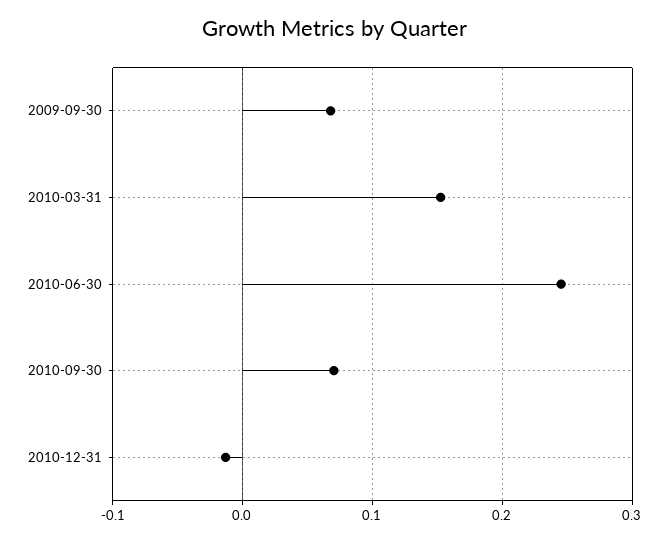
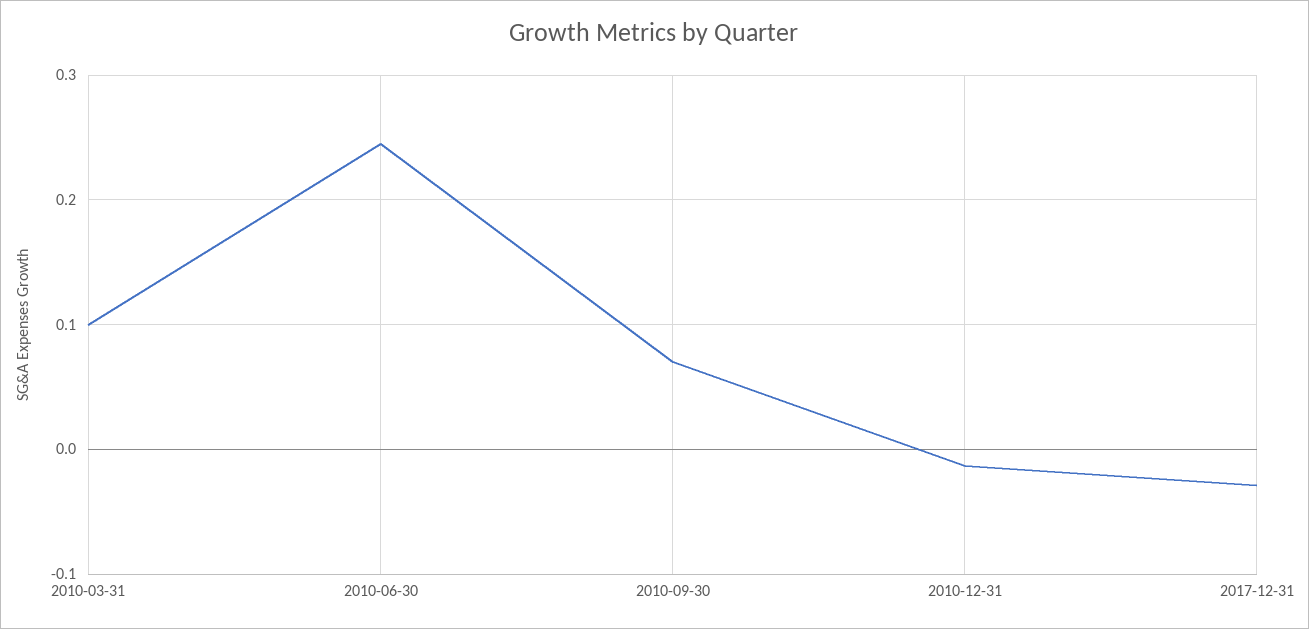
2009-09-30: 0.07 -> none
2010-03-31: 0.15 -> 0.1
2017-12-31: none -> -0.03

